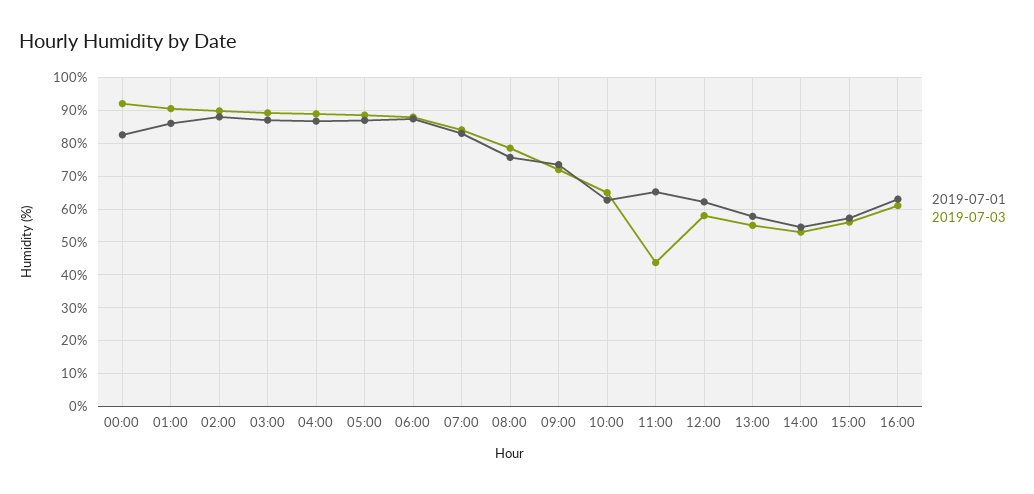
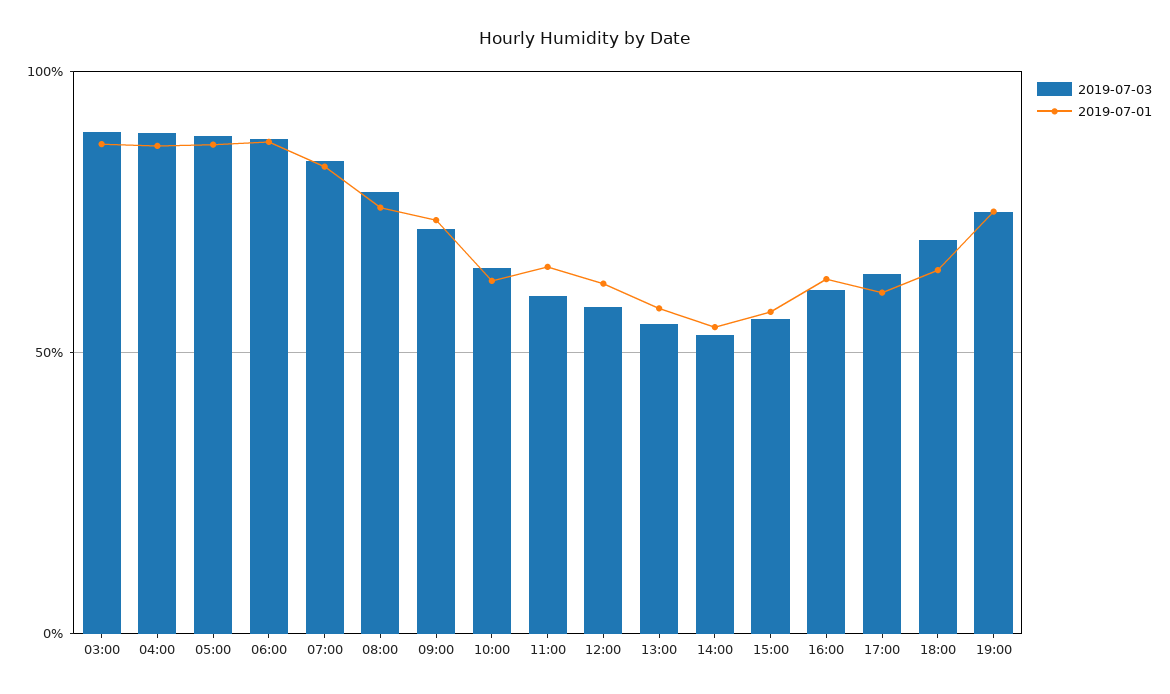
2019-07-01, 00:00: 82 -> none
2019-07-03, 00:00: 92 -> none
2019-07-01, 01:00: 86 -> none
2019-07-03, 01:00: 90 -> none
2019-07-01, 02:00: 88 -> none
2019-07-03, 02:00: 90 -> none
2019-07-03, 11:00: 44 -> 60
2019-07-03, 17:00: none -> 65
2019-07-01, 17:00: none -> 60
2019-07-03, 18:00: none -> 70
2019-07-01, 18:00: none -> 65
2019-07-03, 19:00: none -> 75
2019-07-01, 19:00: none -> 75

